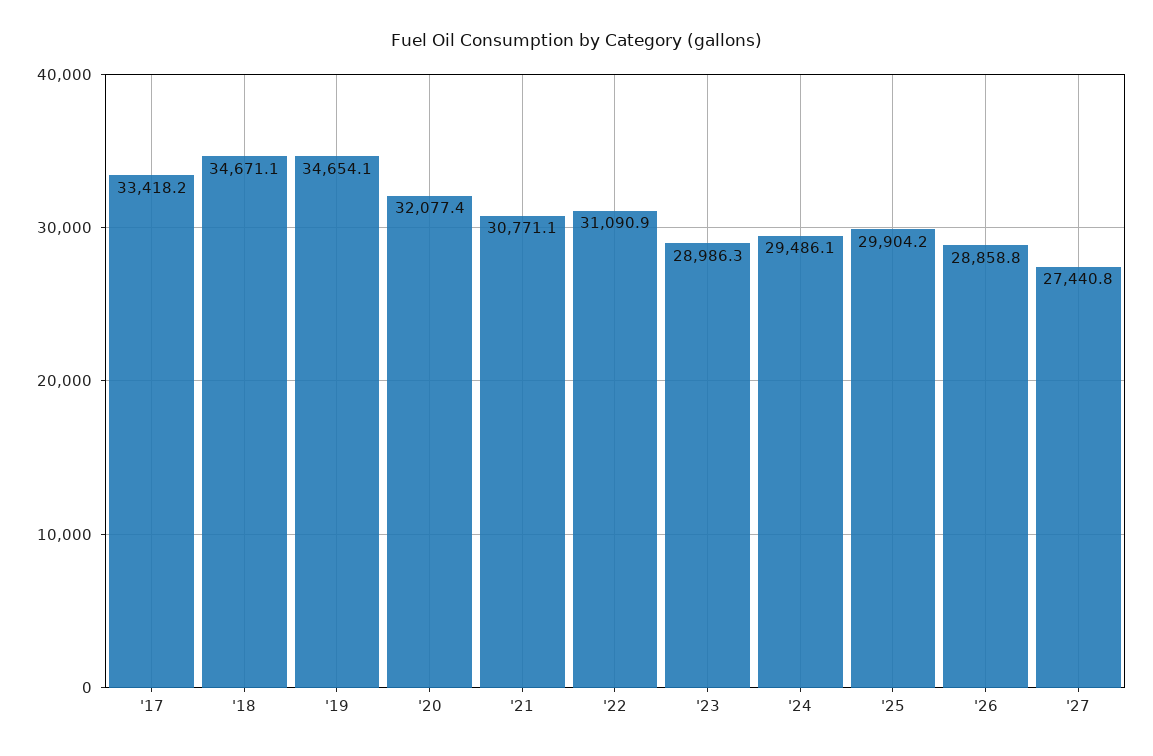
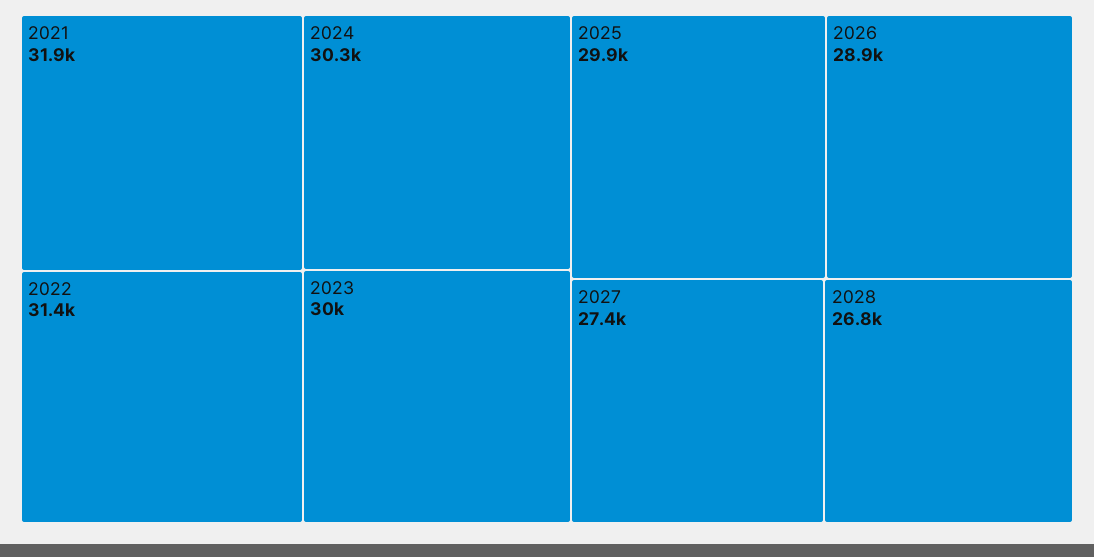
'17: 33418.2 -> none
'18: 34671.1 -> none
'19: 34654.1 -> none
'20: 32077.4 -> none
'21: 30771.1 -> 31900
'22: 31090.9 -> 31400
'23: 28986.3 -> 30000
'24: 29486.1 -> 30300
2028: none -> 26800

